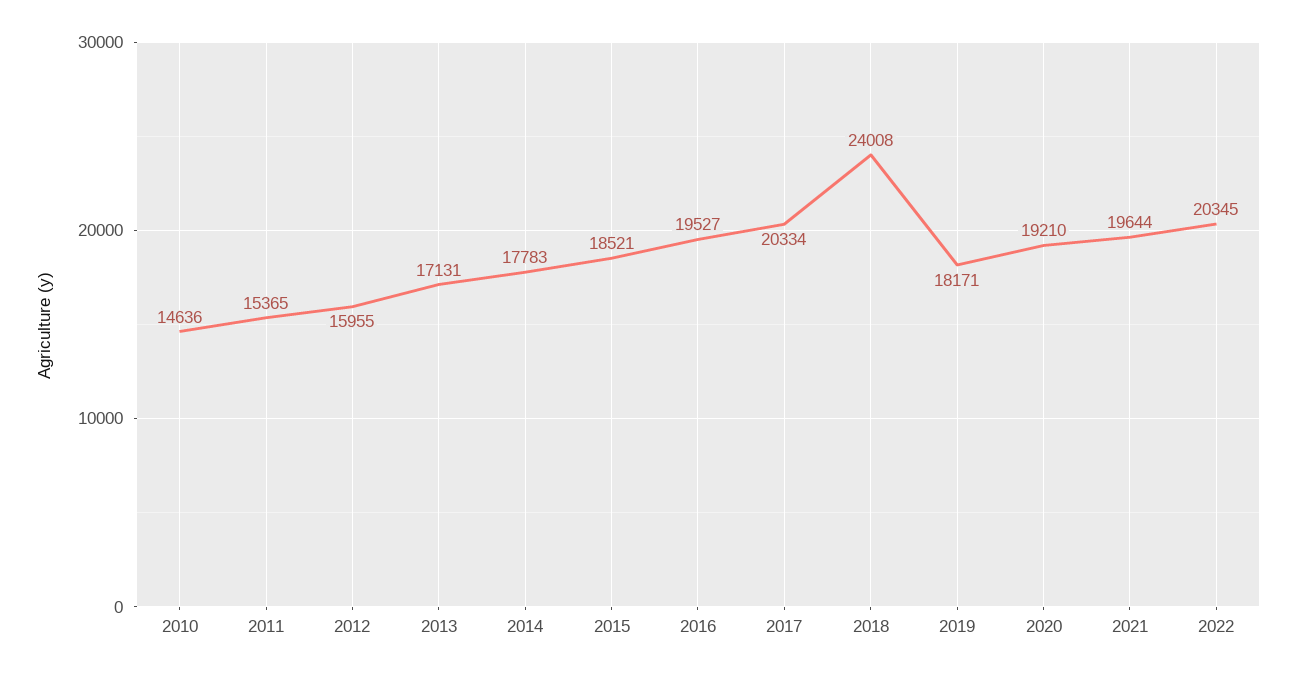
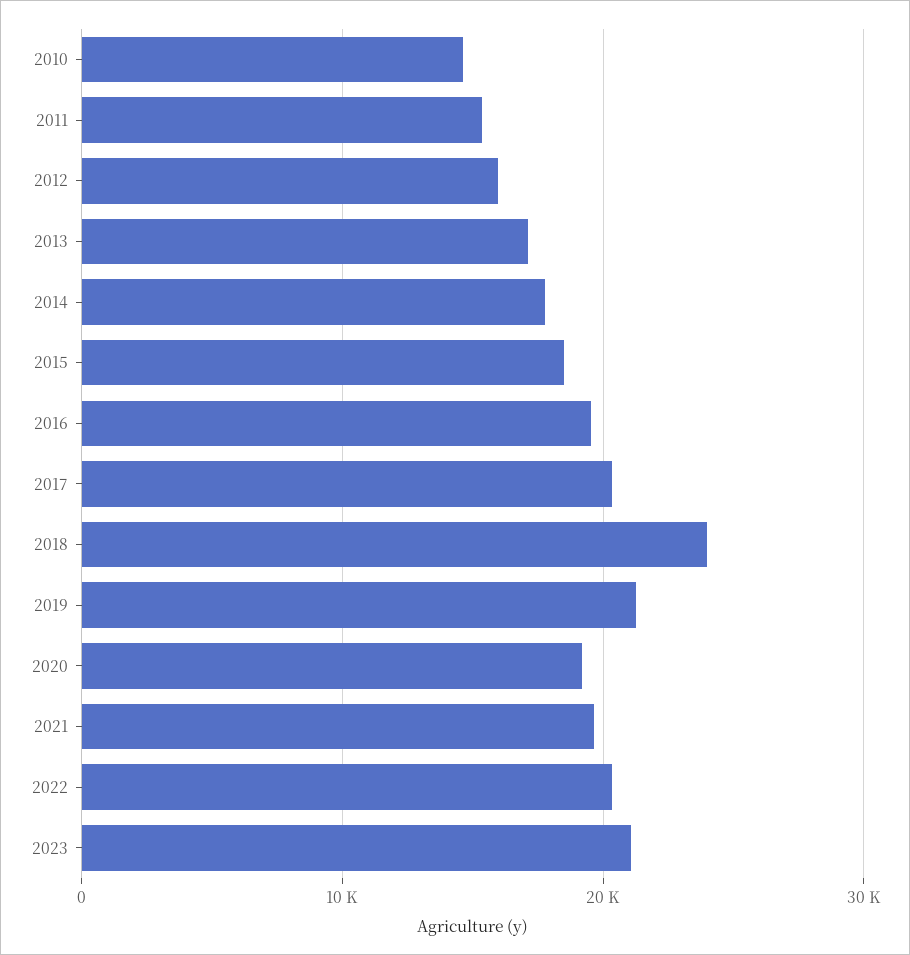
2019: 18171 -> 21000
2023: none -> 21000

